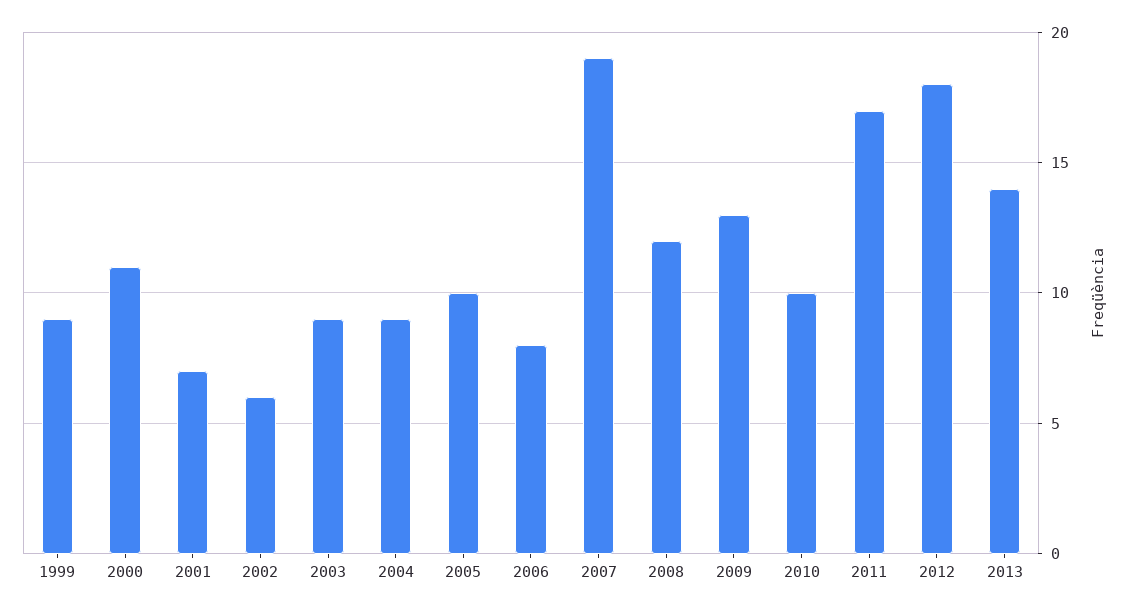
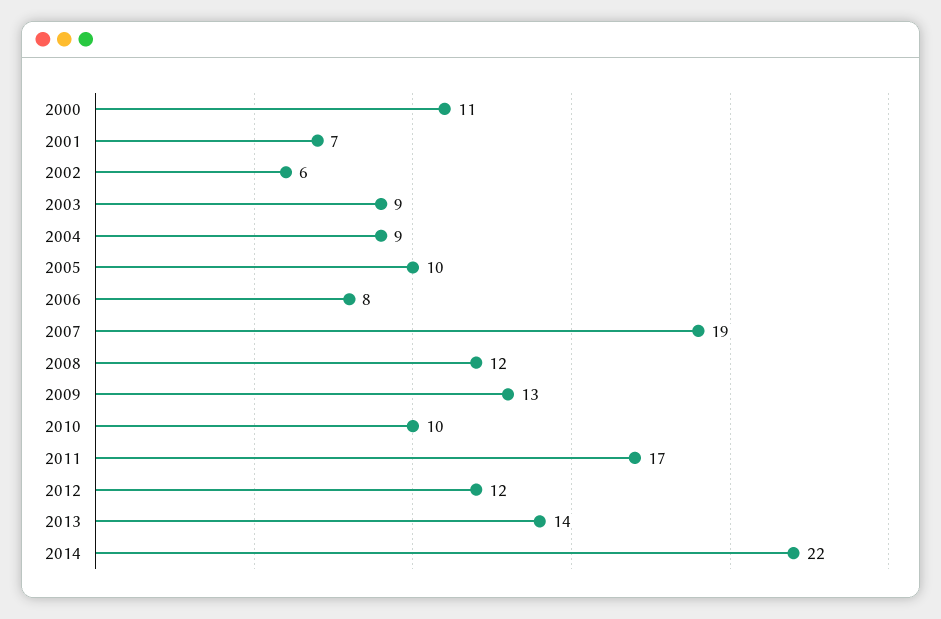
1999: 9 -> none
2012: 18 -> 12
2014: none -> 22

